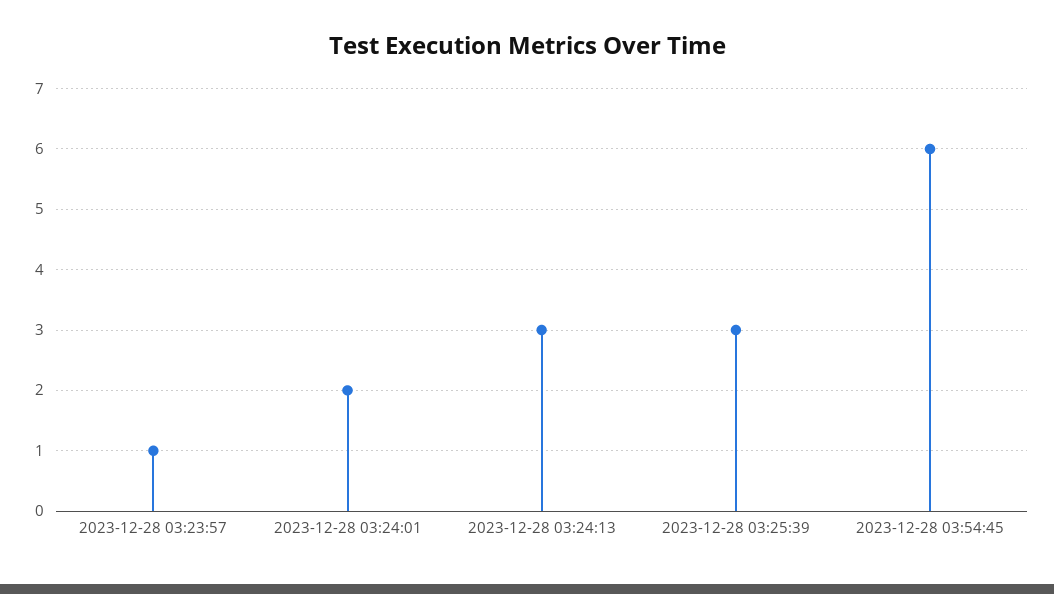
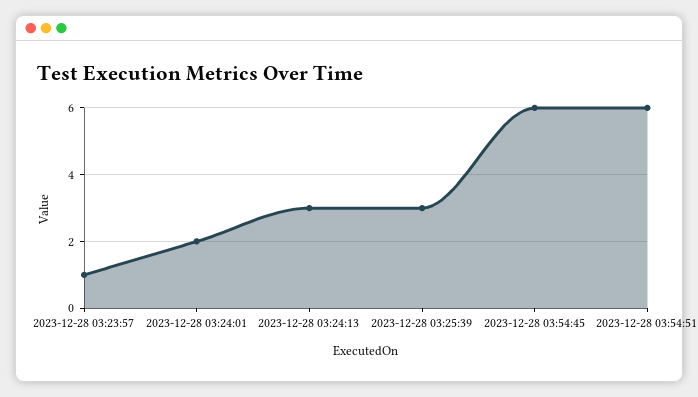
2023-12-28 03:54:51: none -> 6

